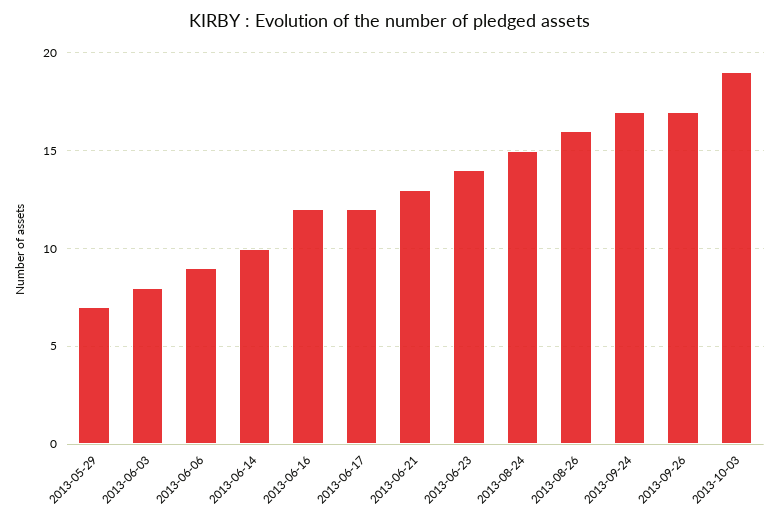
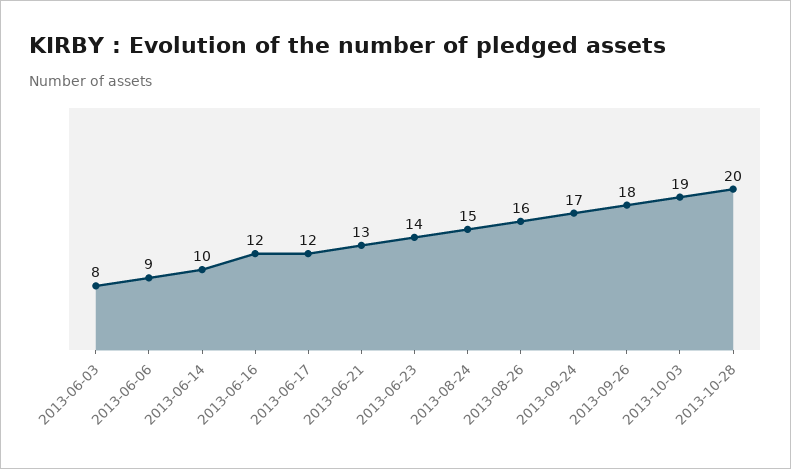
2013-05-29: 7 -> none
2013-09-26: 17 -> 18
2013-10-28: none -> 20

